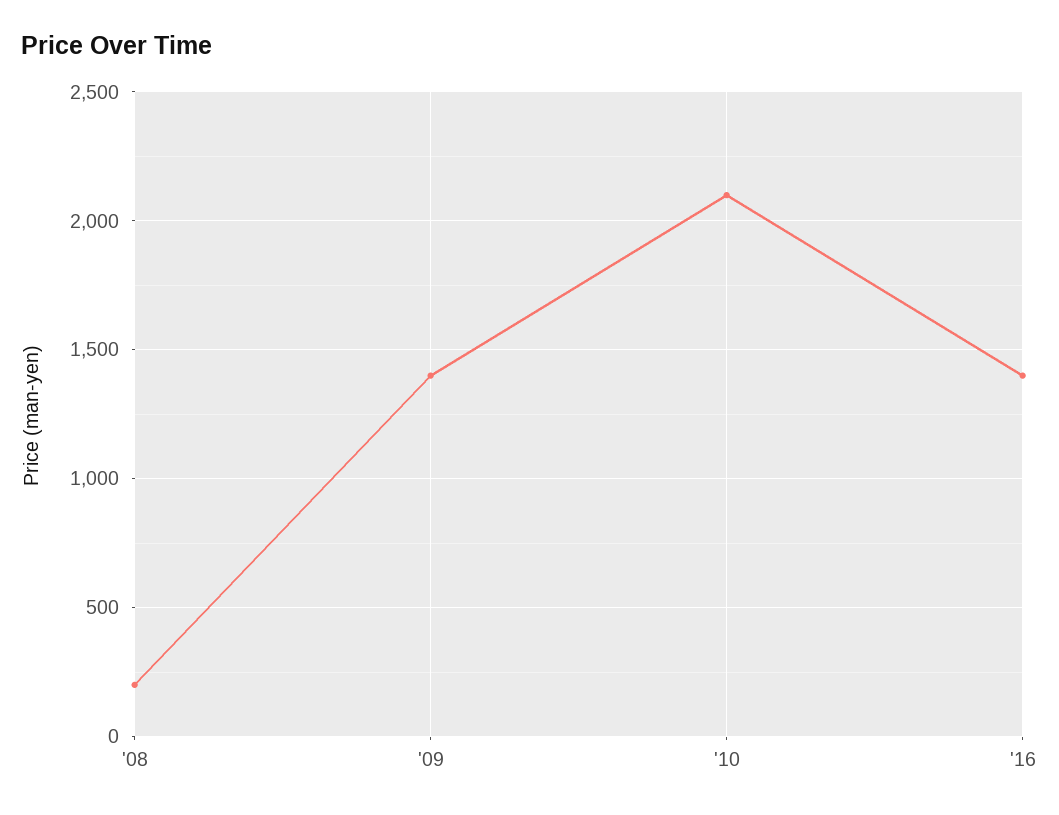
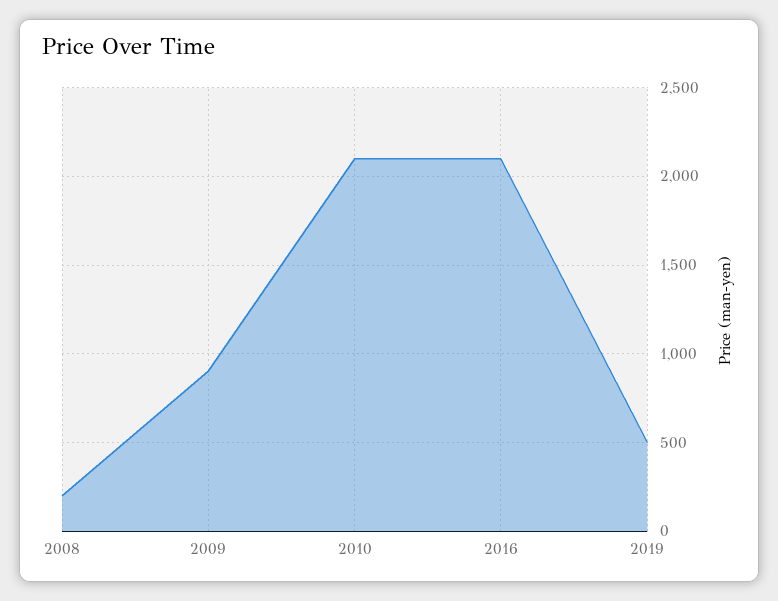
'09: 1400 -> 900
'16: 1400 -> 2100
2019: none -> 500

